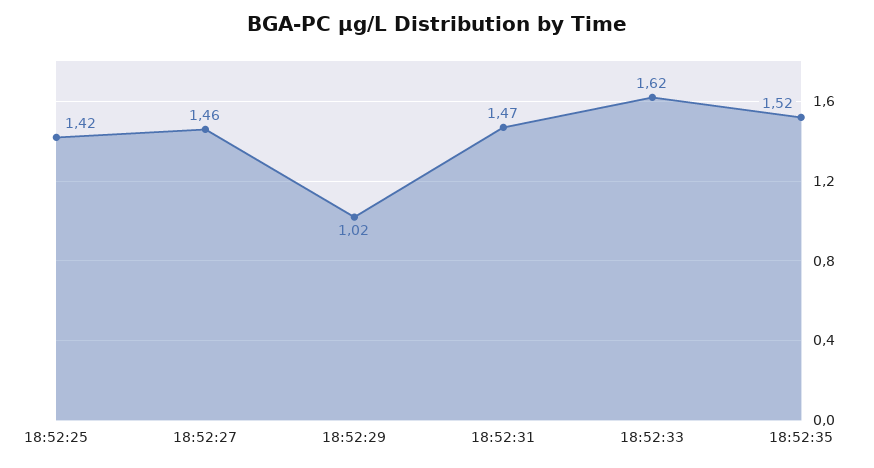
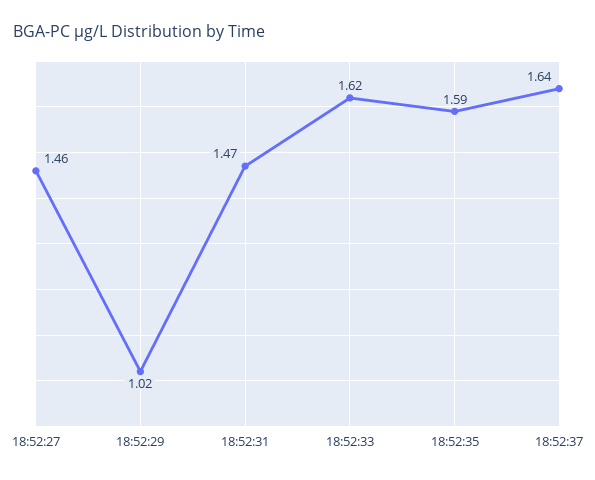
18:52:25: 1.42 -> none
18:52:35: 1.52 -> 1.59
18:52:37: none -> 1.64

